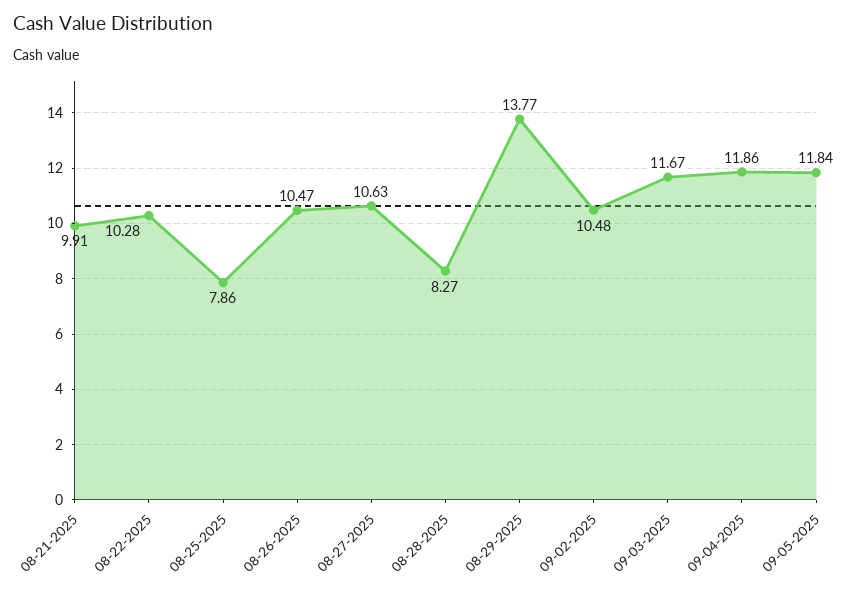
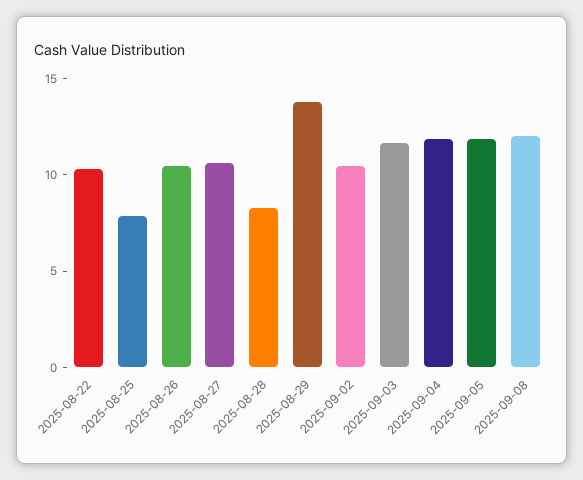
08-21-2025: 9.91 -> none
2025-09-08: none -> 12

